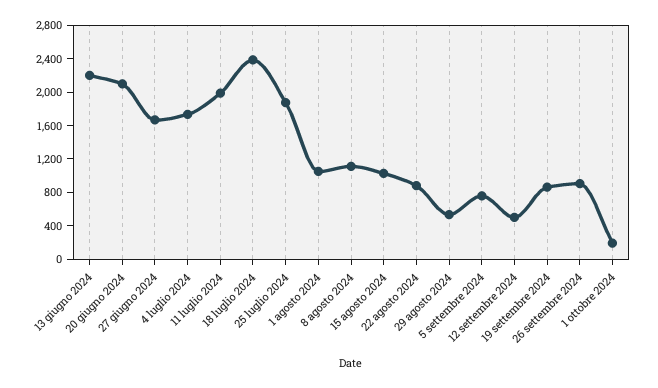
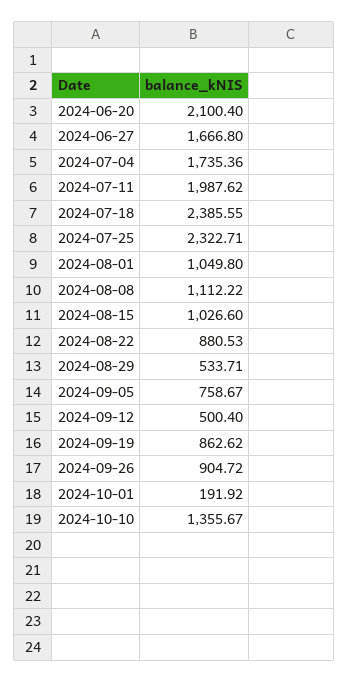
13 giugno 2024: 2200 -> none
25 luglio 2024: 1900 -> 2322.71
2024-10-10: none -> 1355.67

